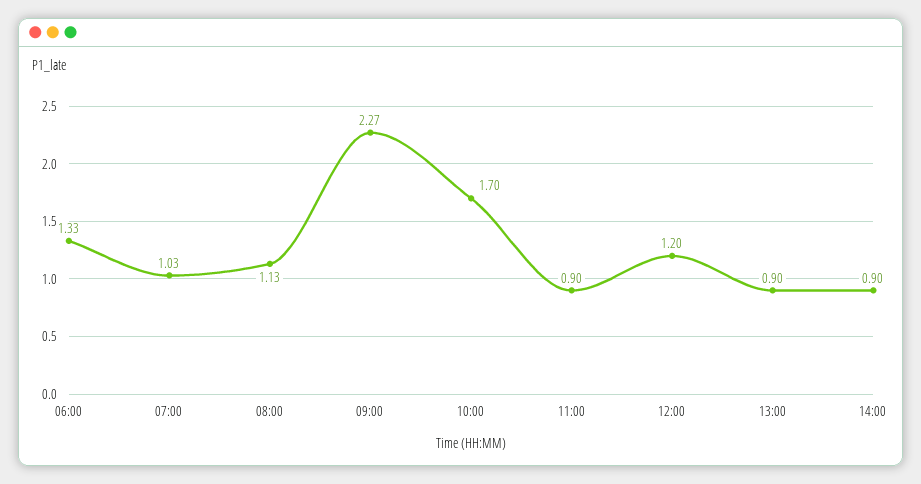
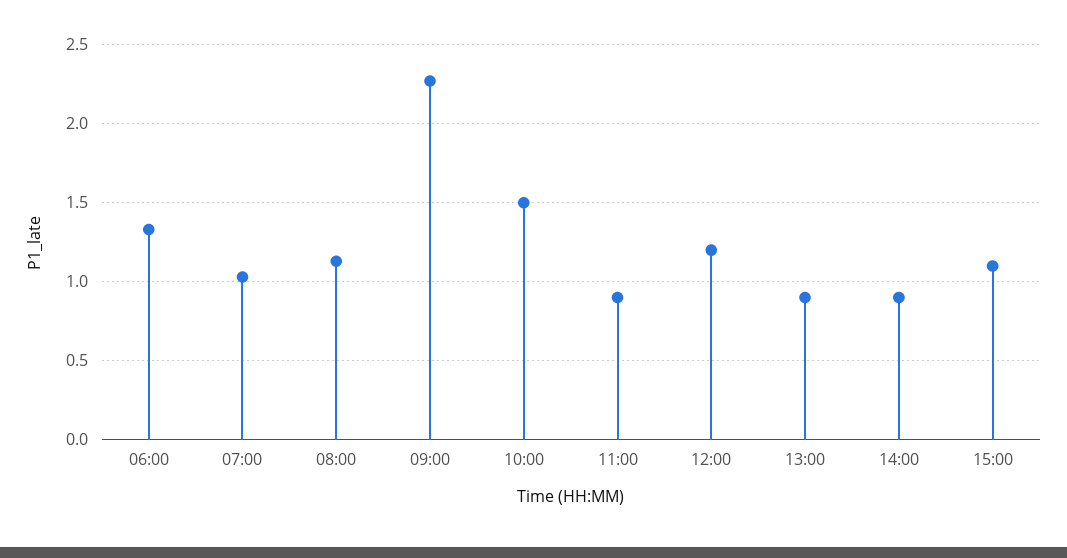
10:00: 1.7 -> 1.5
15:00: none -> 1.1

